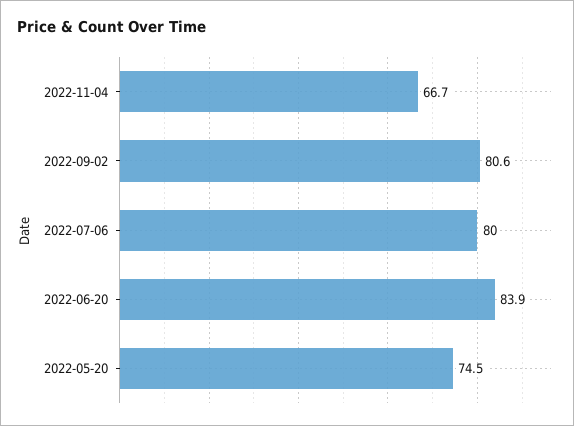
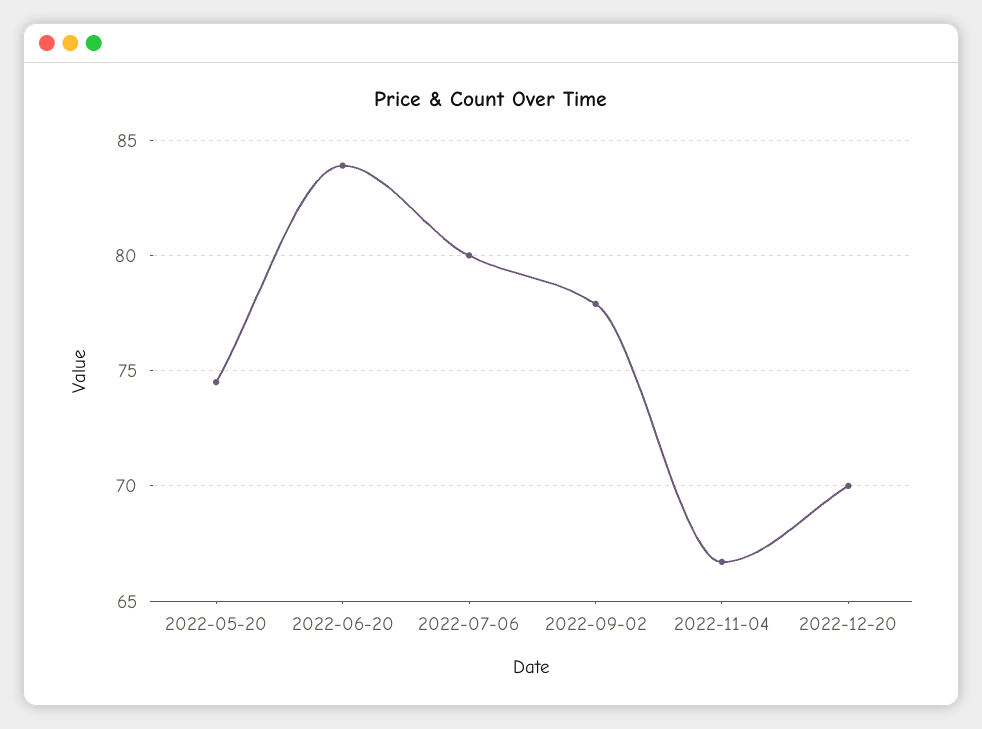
2022-09-02: 80.6 -> 78
2022-12-20: none -> 70

